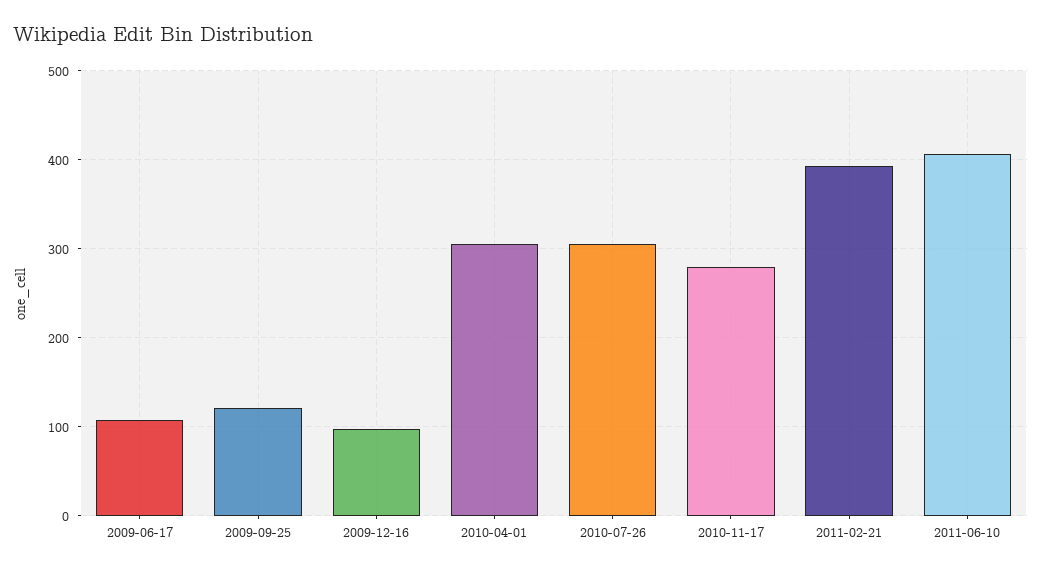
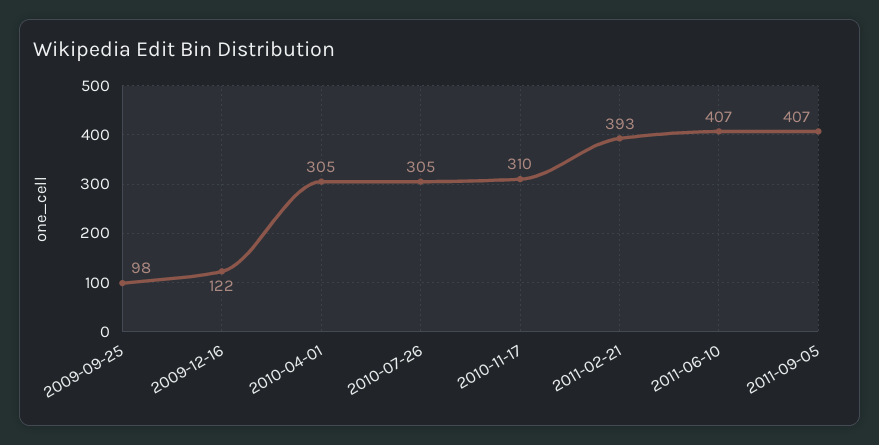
2009-06-17: 110 -> none
2009-09-25: 120 -> 98
2009-12-16: 100 -> 122
2010-11-17: 280 -> 310
2011-09-05: none -> 407

